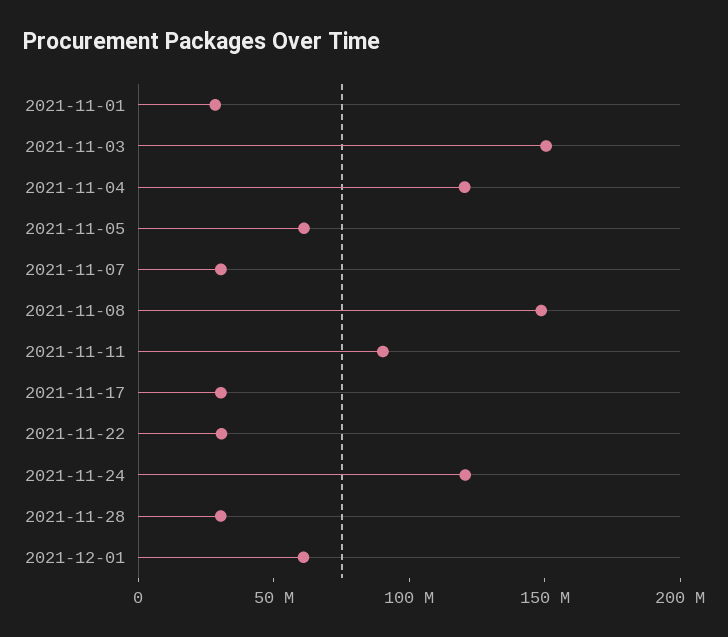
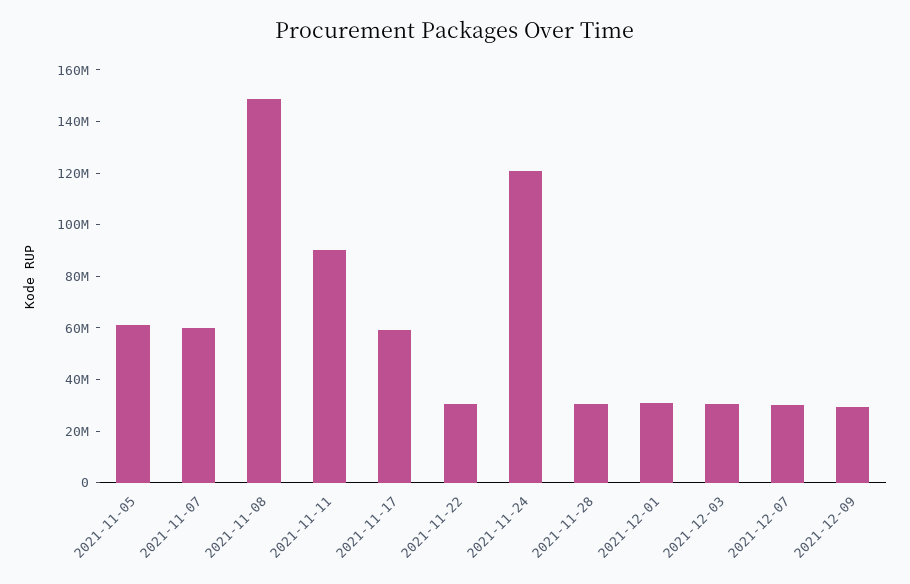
2021-11-01: 30000000 -> none
2021-11-03: 150000000 -> none
2021-11-04: 120000000 -> none
2021-11-07: 30000000 -> 60000000
2021-11-17: 30000000 -> 60000000
2021-12-01: 60000000 -> 30000000
2021-12-03: none -> 30000000
2021-12-07: none -> 30000000
2021-12-09: none -> 30000000

